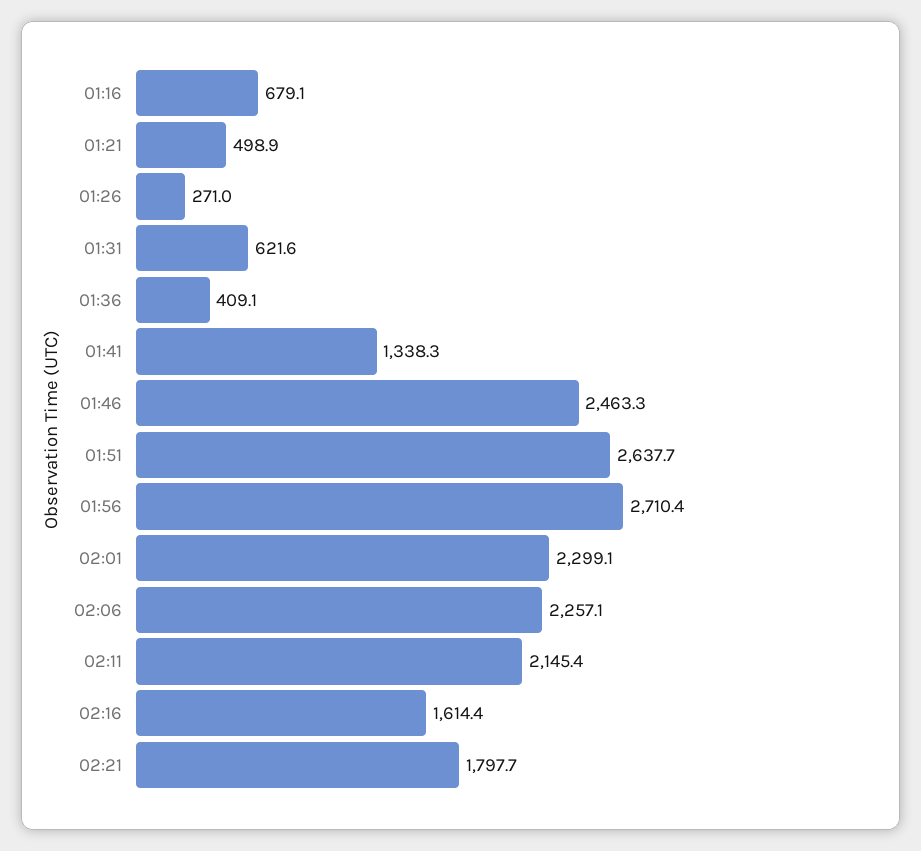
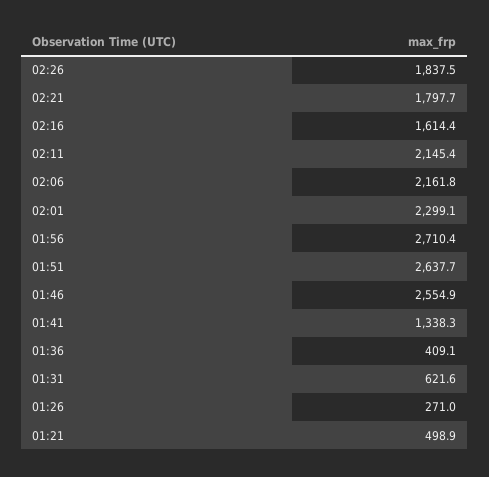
01:16: 679.1 -> none
01:46: 2463.3 -> 2554.9
02:06: 2257.1 -> 2161.8
02:26: none -> 1837.5

